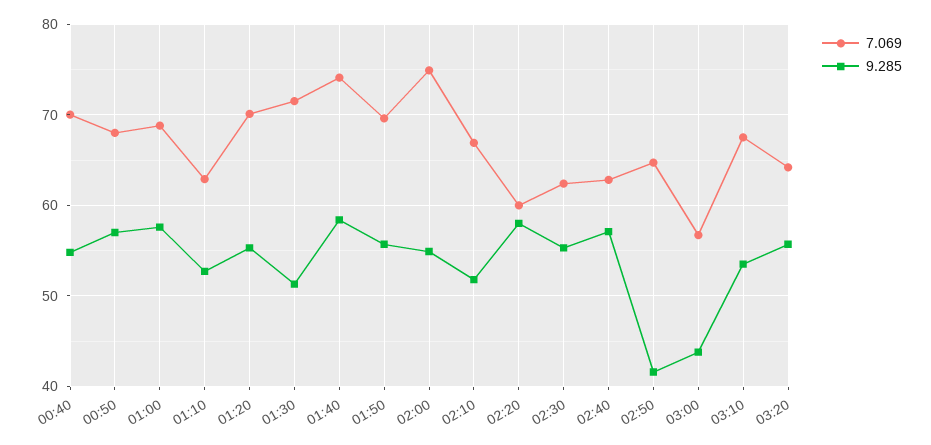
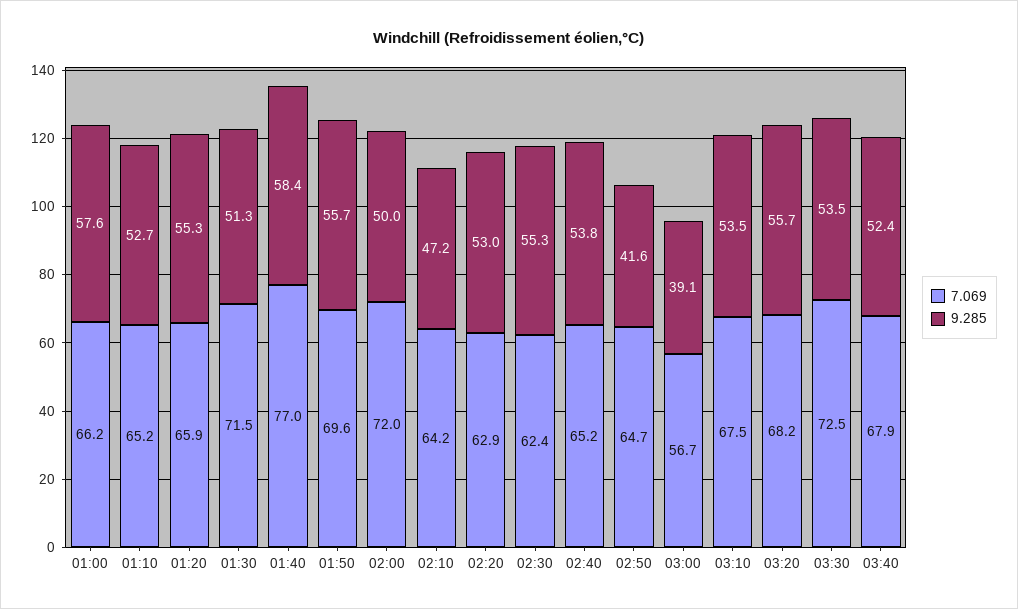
7.069, 00:40: 70 -> none
9.285, 00:40: 55 -> none
7.069, 00:50: 68 -> none
9.285, 00:50: 57 -> none
7.069, 01:00: 69 -> 66.2
7.069, 01:10: 63 -> 65.2
7.069, 01:20: 70 -> 65.9
7.069, 01:40: 74 -> 77
7.069, 02:00: 75 -> 72
9.285, 02:00: 55 -> 50
7.069, 02:10: 67 -> 64.2
9.285, 02:10: 52 -> 47.2
7.069, 02:20: 60 -> 62.9
9.285, 02:20: 58 -> 53
7.069, 02:40: 63 -> 65.2
9.285, 02:40: 57 -> 53.8
9.285, 03:00: 44 -> 39.1
7.069, 03:20: 64 -> 68.2
7.069, 03:30: none -> 72.5
9.285, 03:30: none -> 53.5
7.069, 03:40: none -> 67.9
9.285, 03:40: none -> 52.4

